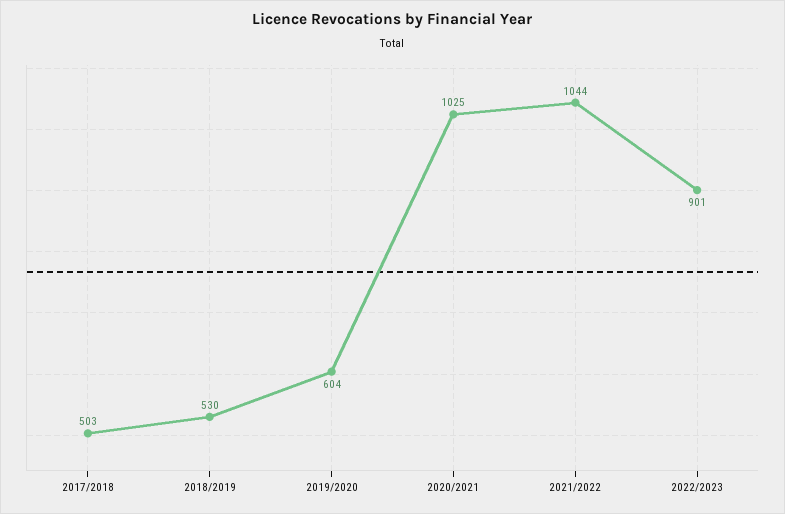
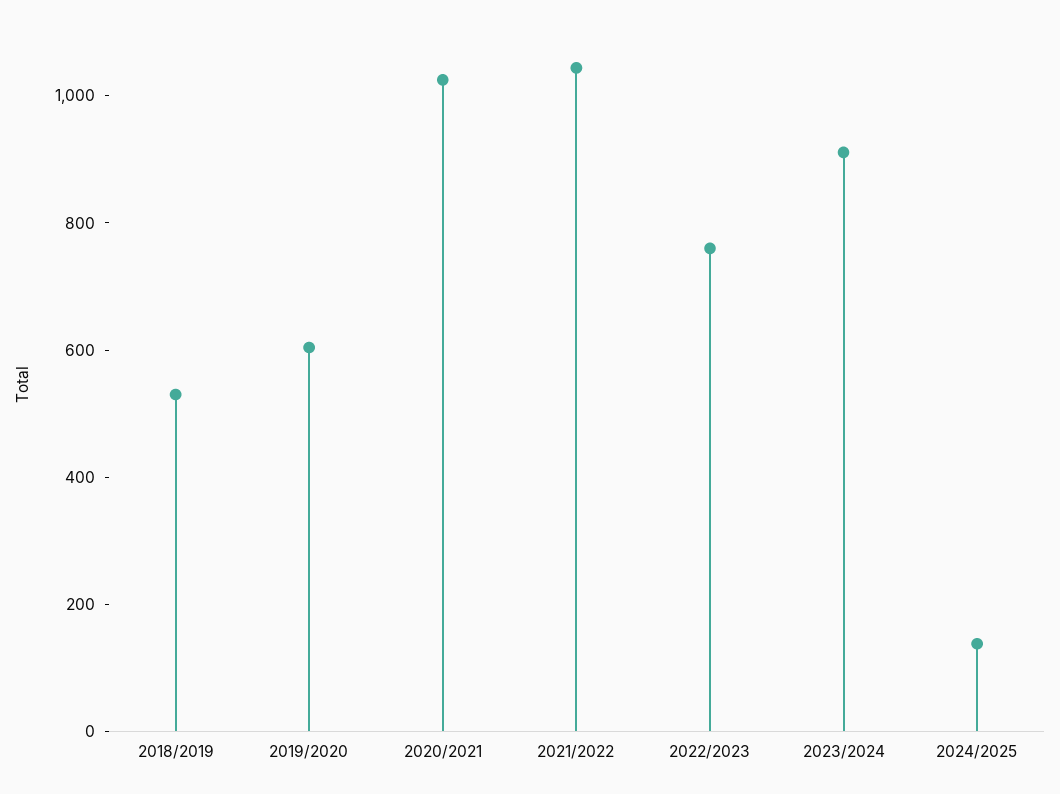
2017/2018: 503 -> none
2022/2023: 901 -> 750
2023/2024: none -> 900
2024/2025: none -> 150

